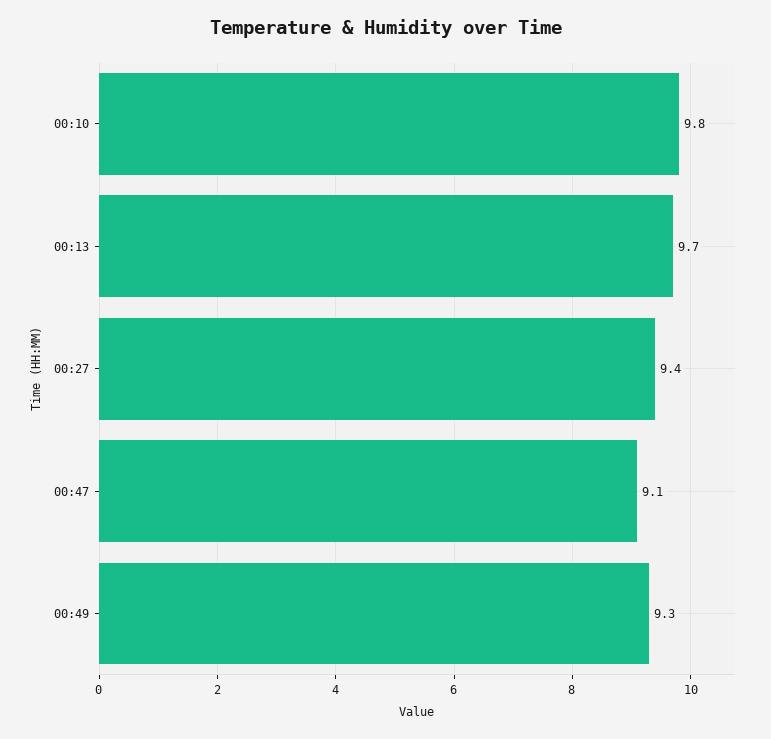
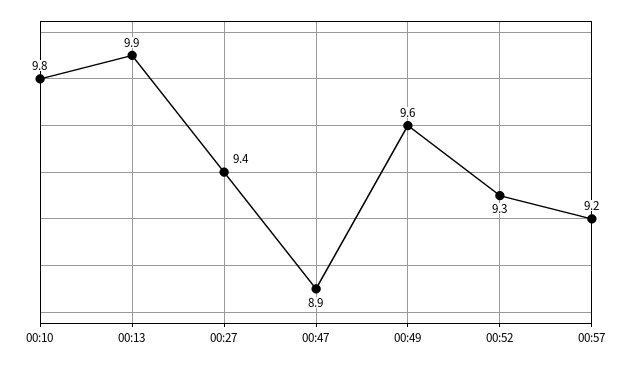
00:13: 9.7 -> 9.9
00:47: 9.1 -> 8.9
00:49: 9.3 -> 9.6
00:52: none -> 9.3
00:57: none -> 9.2

